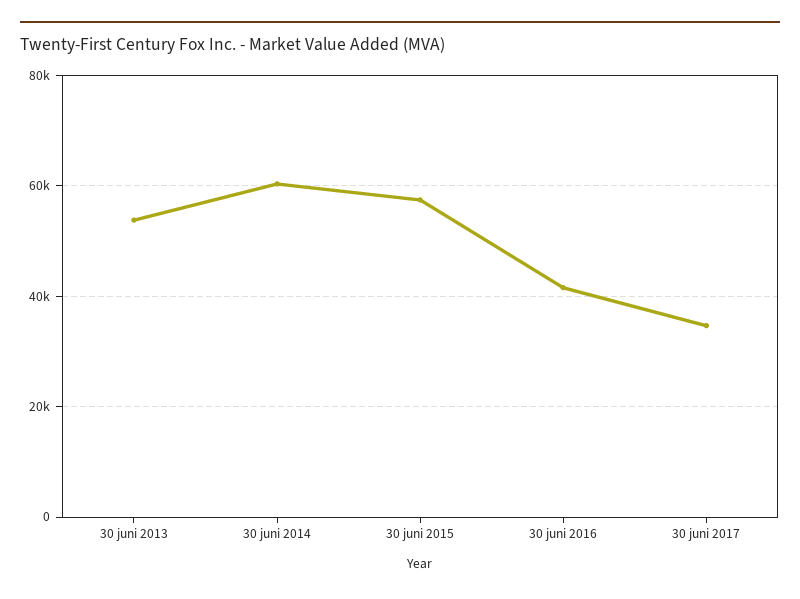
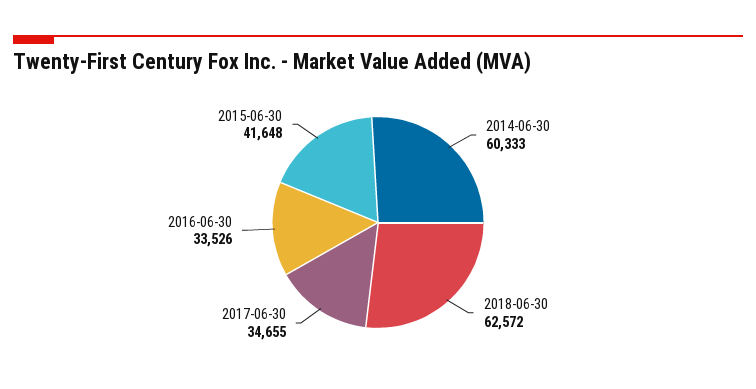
30 juni 2013: 54000 -> none
30 juni 2015: 58000 -> 41648
30 juni 2016: 42000 -> 33526
2018-06-30: none -> 62572

